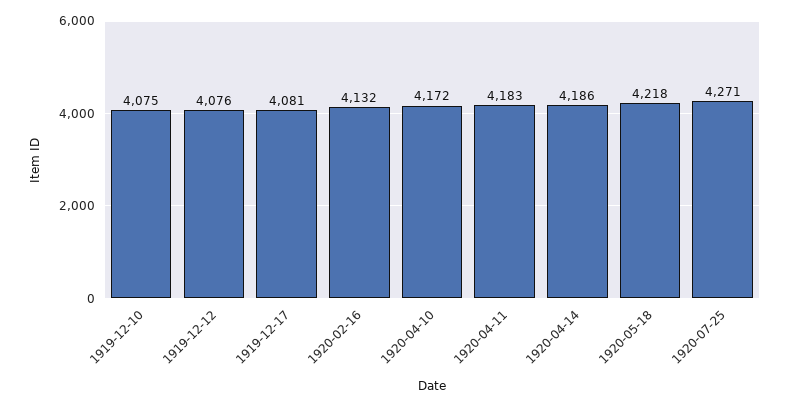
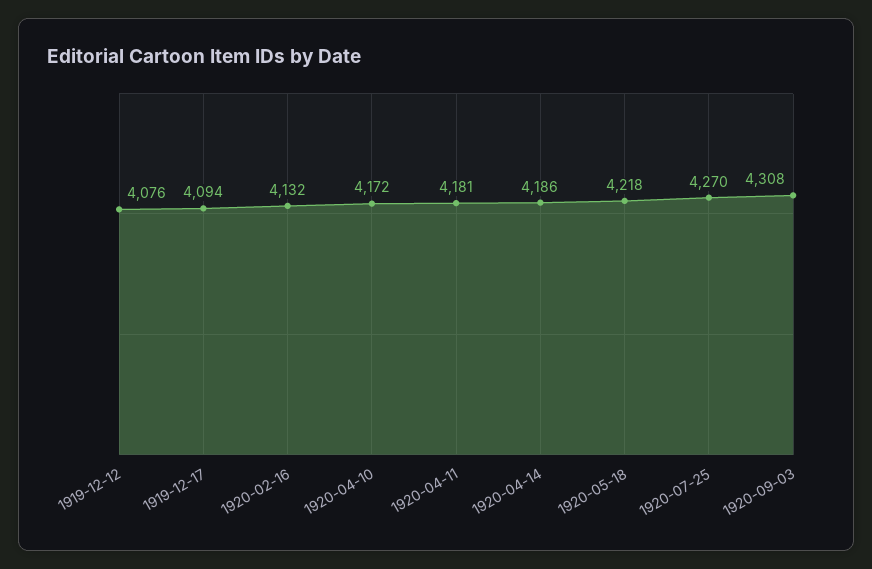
1919-12-10: 4075 -> none
1919-12-17: 4081 -> 4094
1920-04-11: 4183 -> 4181
1920-07-25: 4271 -> 4270
1920-09-03: none -> 4308

